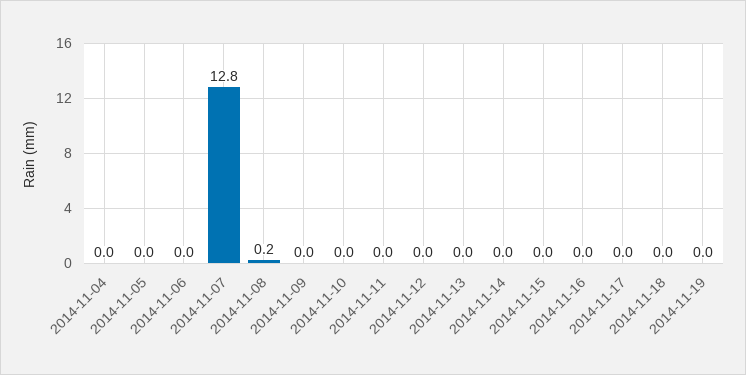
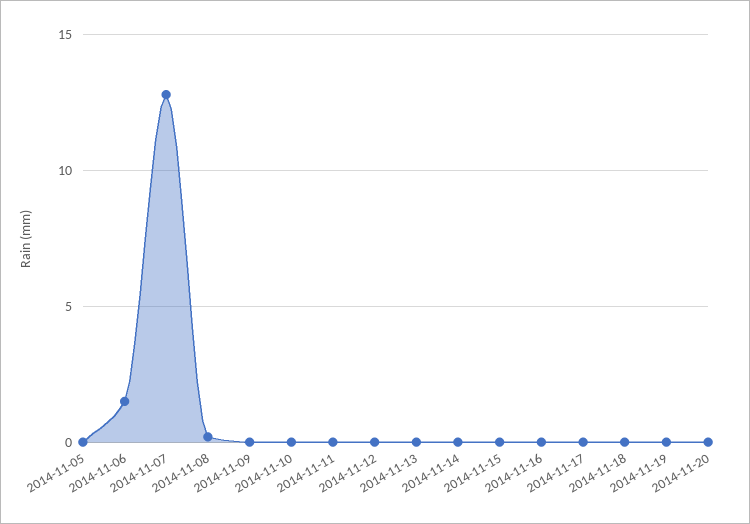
2014-11-04: 0 -> none
2014-11-06: 0 -> 1.5
2014-11-20: none -> 0

